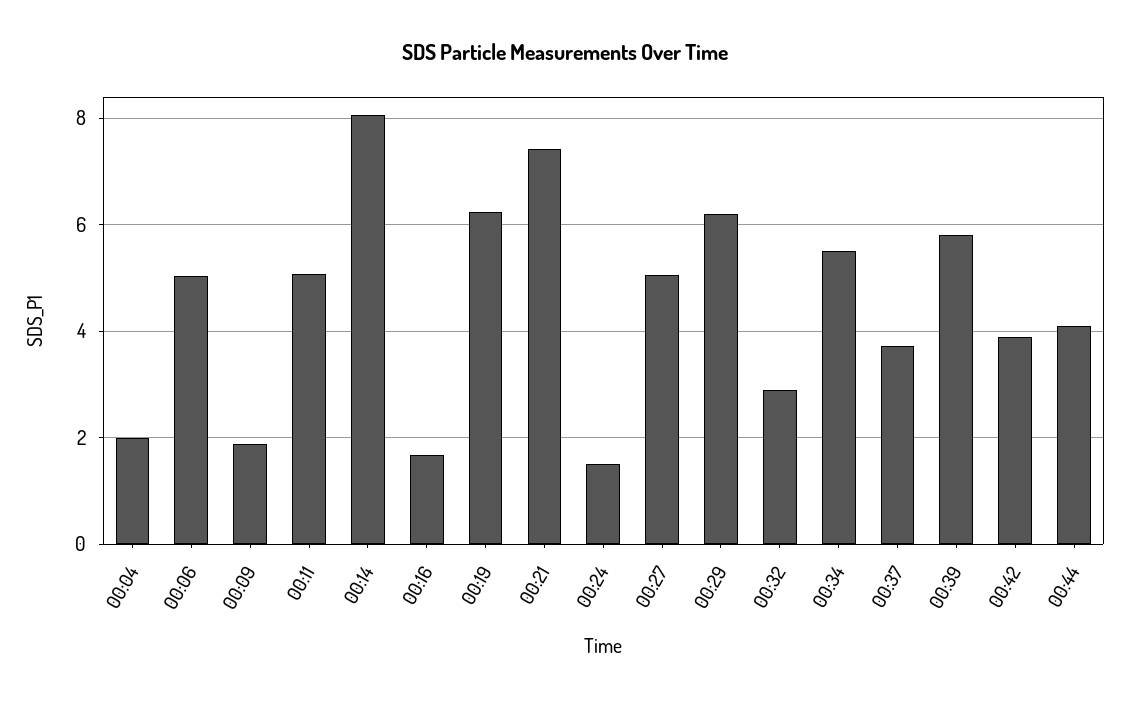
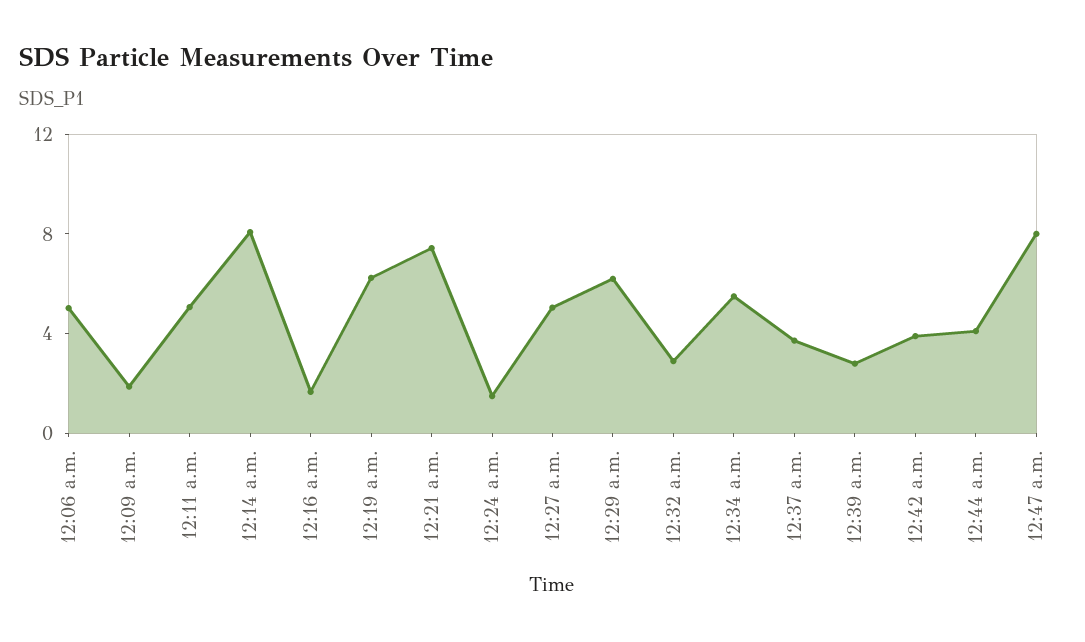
00:04: 2 -> none
00:39: 5.8 -> 3
12:47 a.m.: none -> 8

